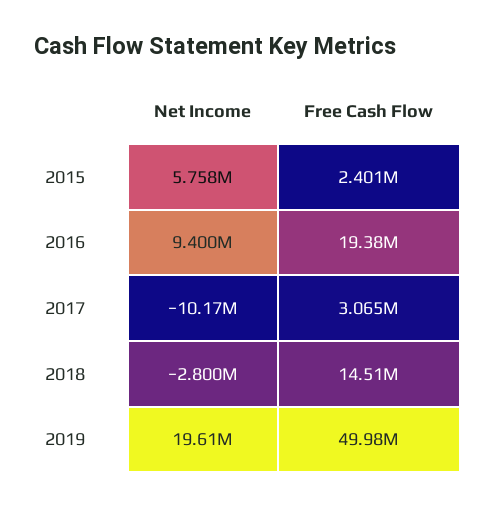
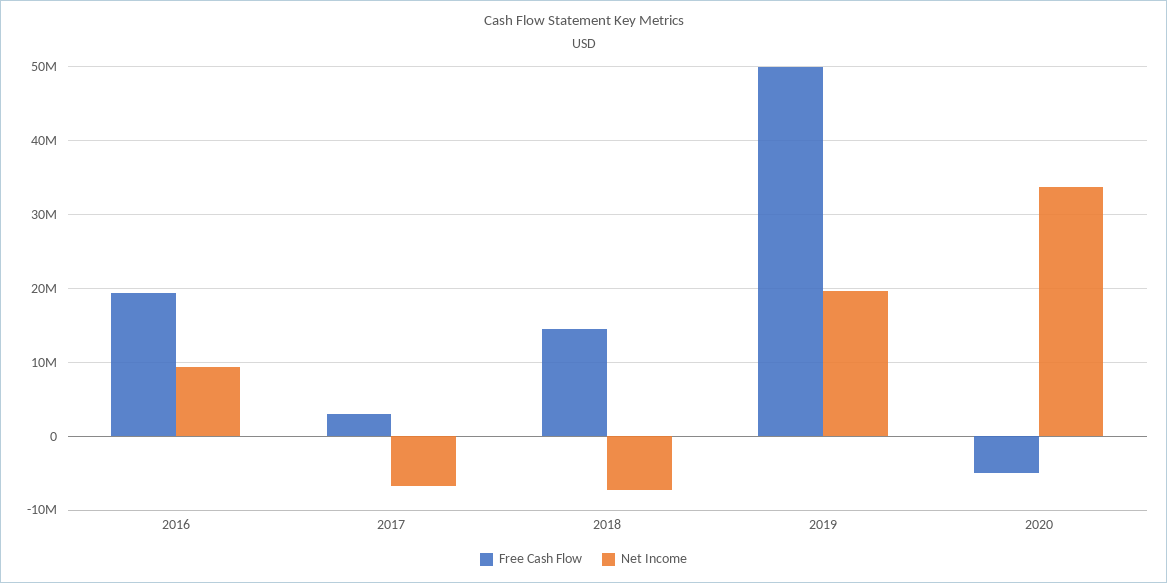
Net Income, 2015: 5758000 -> none
Free Cash Flow, 2015: 2401000 -> none
Net Income, 2017: -10170000 -> -7000000
Net Income, 2018: -2800000 -> -7000000
Free Cash Flow, 2020: none -> -5000000
Net Income, 2020: none -> 34000000

